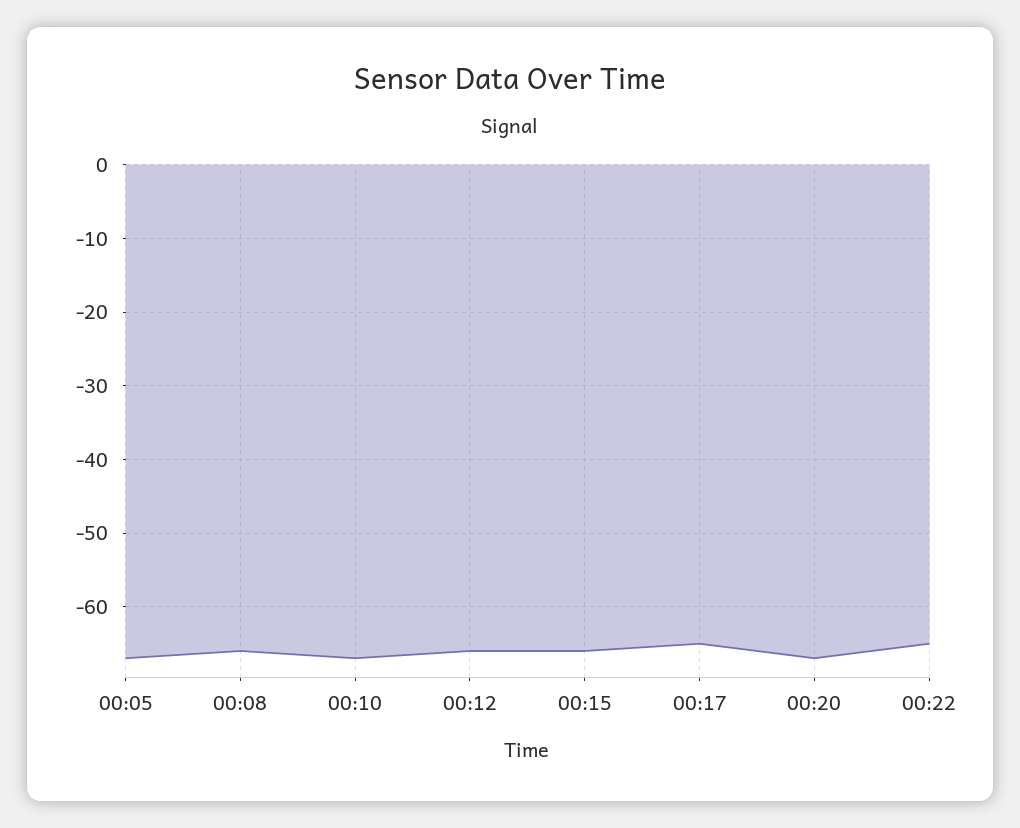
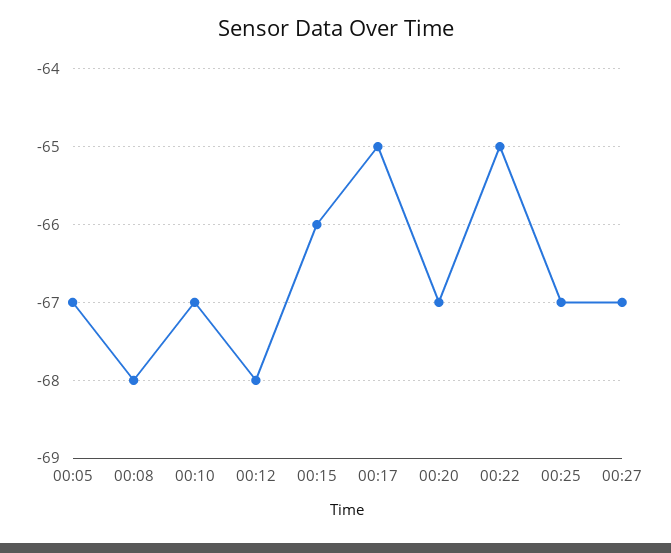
00:08: -66 -> -68
00:12: -66 -> -68
00:25: none -> -67
00:27: none -> -67

